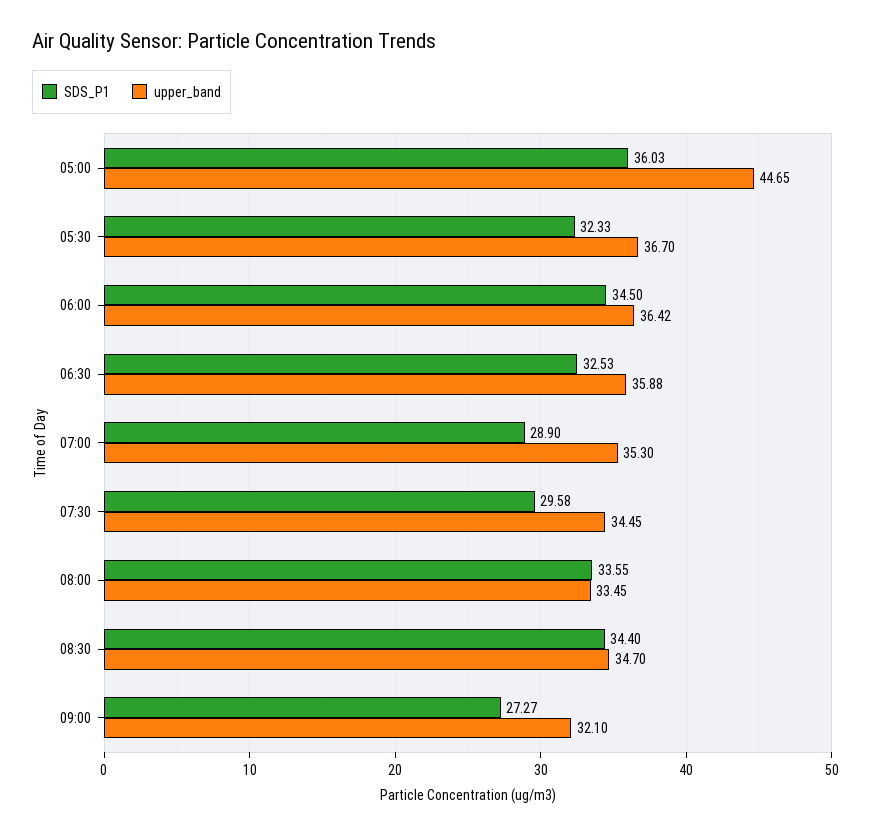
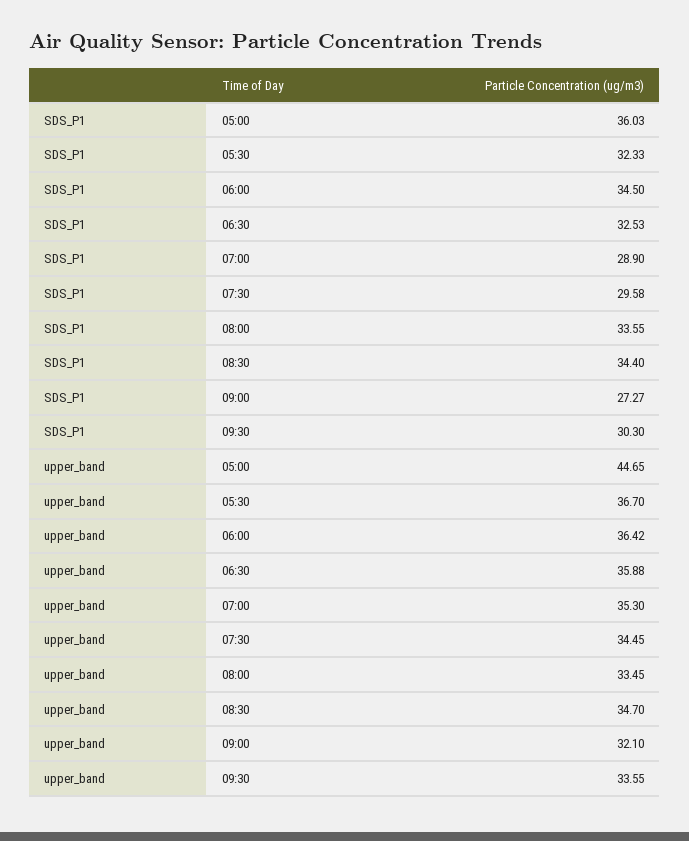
SDS_P1, 09:30: none -> 30.3
upper_band, 09:30: none -> 33.55

